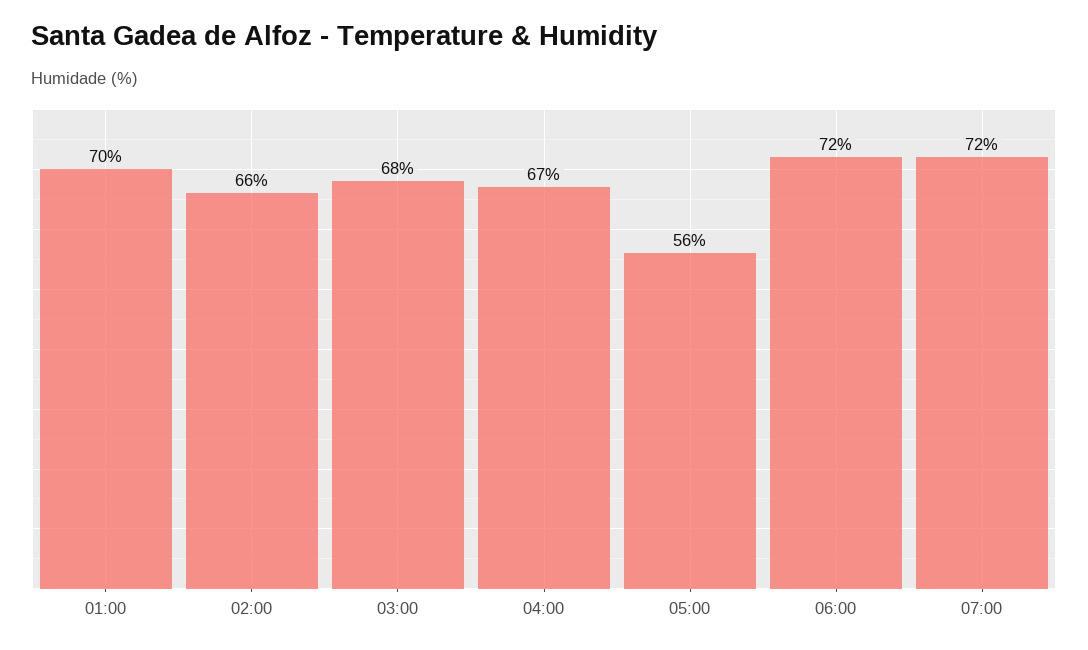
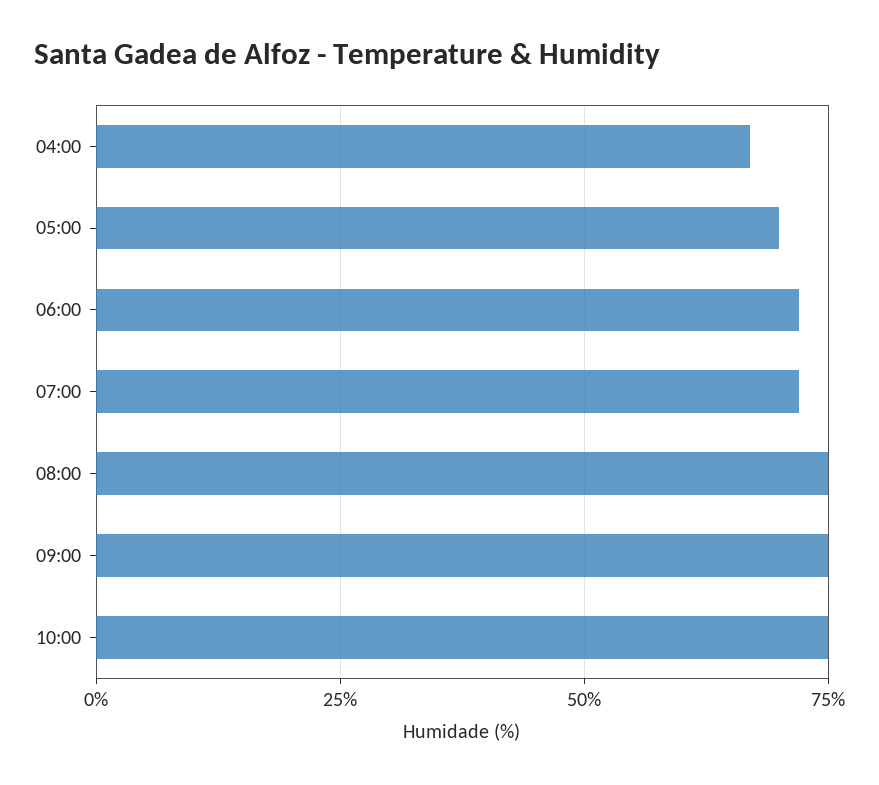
01:00: 70 -> none
02:00: 66 -> none
03:00: 68 -> none
05:00: 56 -> 70
08:00: none -> 75
09:00: none -> 75
10:00: none -> 75

